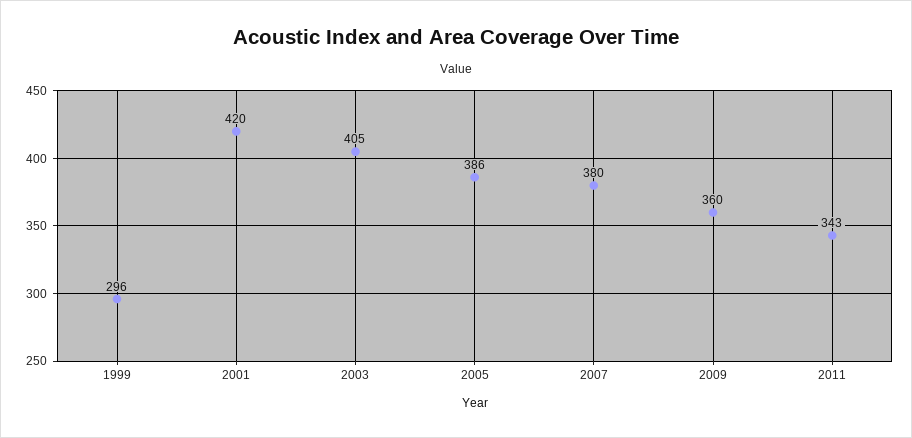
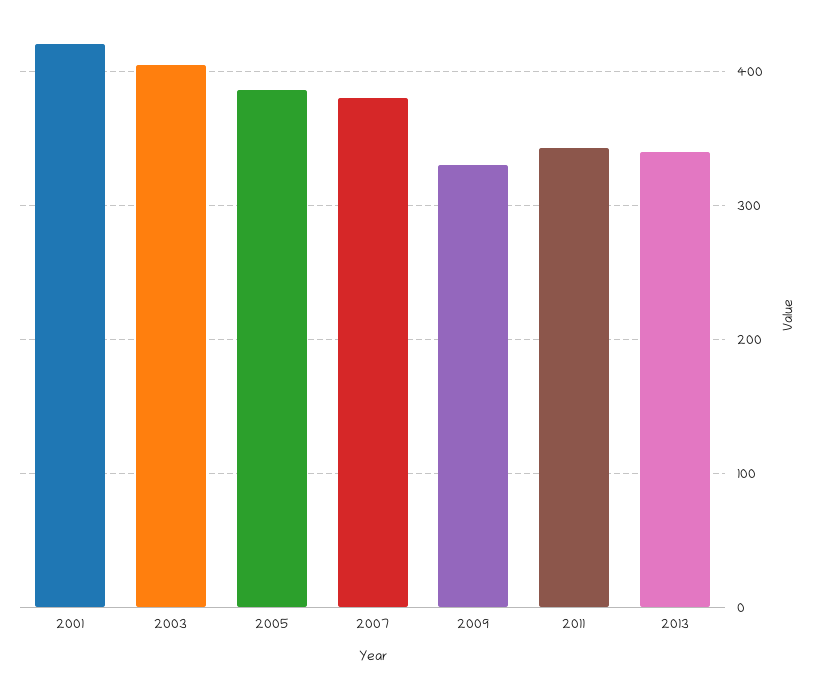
1999: 296 -> none
2009: 360 -> 330
2013: none -> 340

